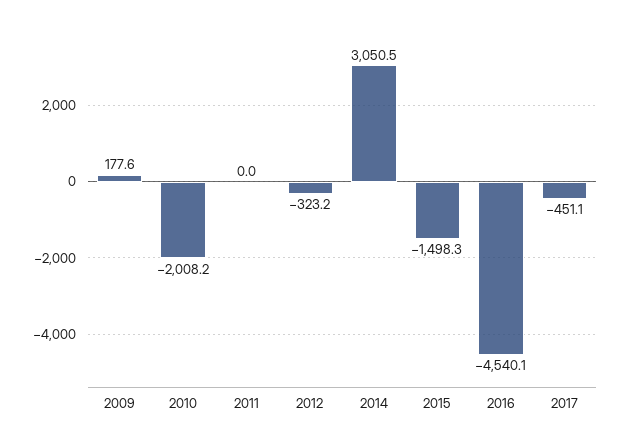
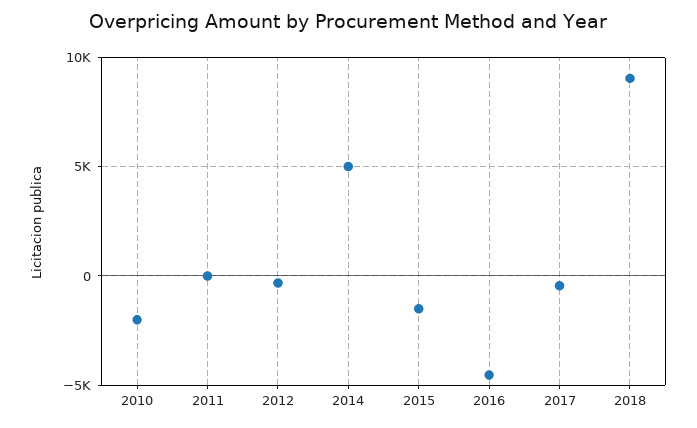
2009: 177.6 -> none
2014: 3050.5 -> 5000
2018: none -> 9000

